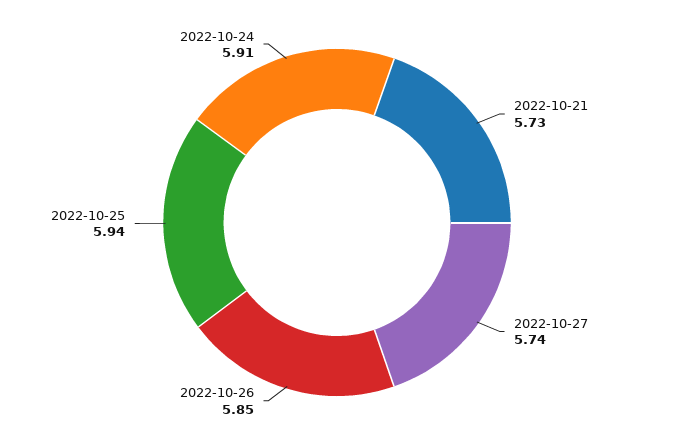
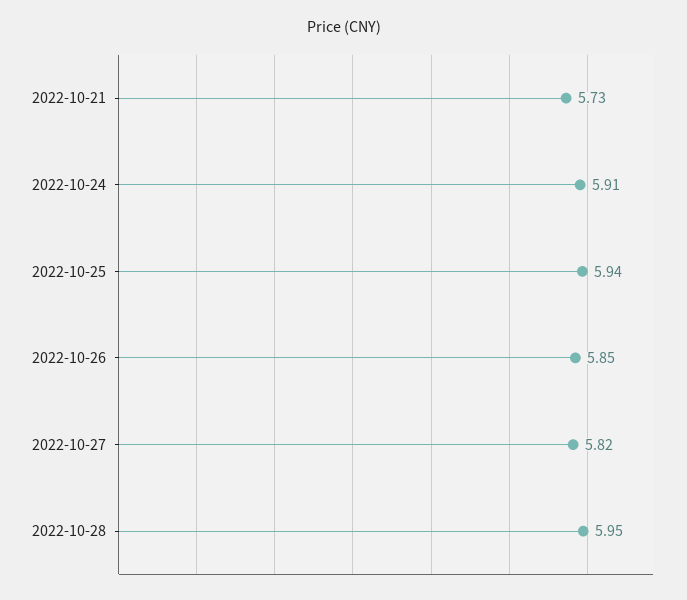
2022-10-27: 5.74 -> 5.82
2022-10-28: none -> 5.95

